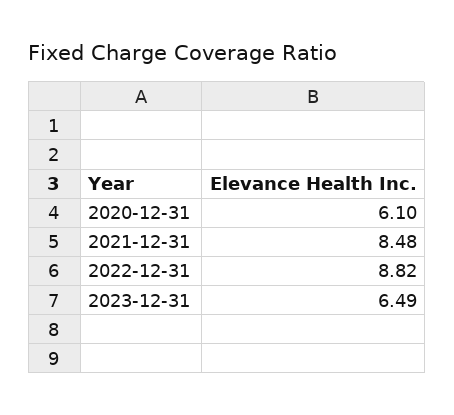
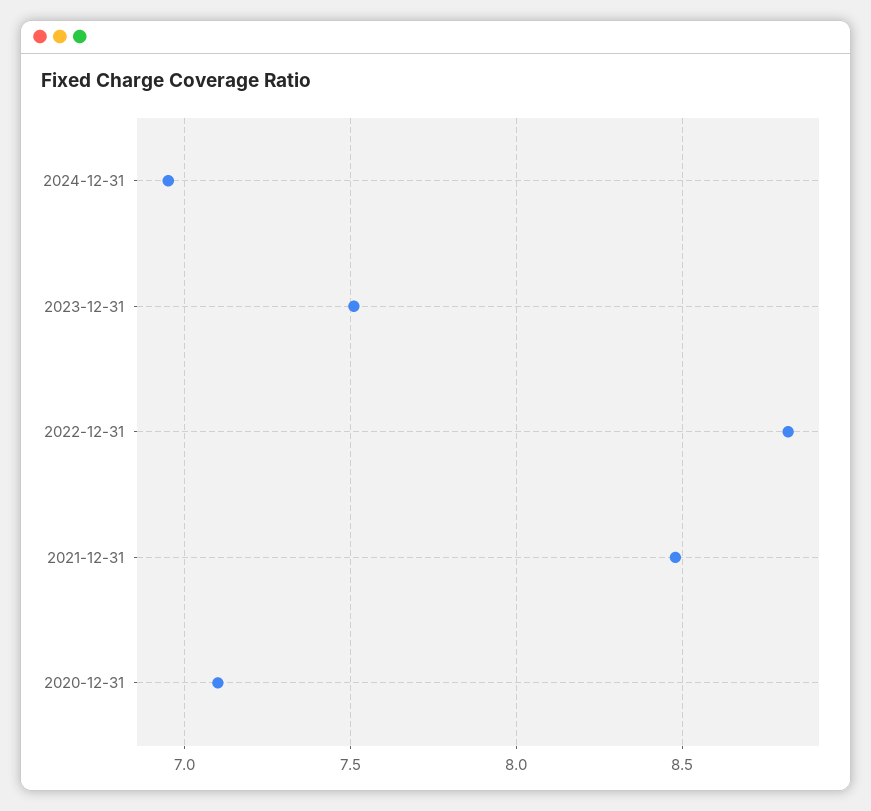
2020-12-31: 6.1 -> 7.1
2023-12-31: 6.49 -> 7.5
2024-12-31: none -> 6.95

